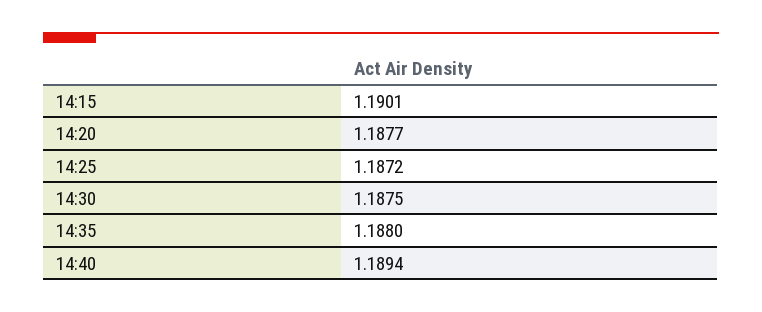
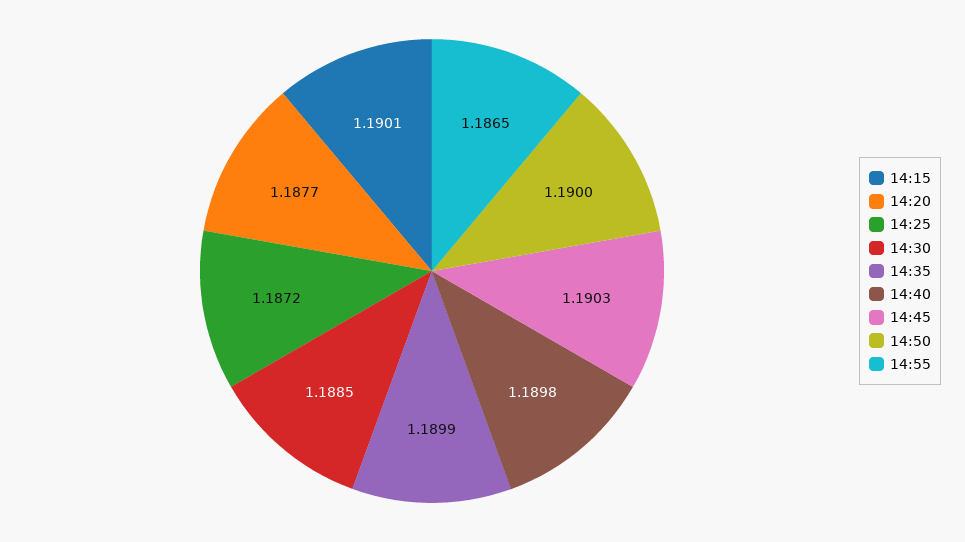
14:30: 1.1875 -> 1.1885
14:35: 1.188 -> 1.1899
14:40: 1.1894 -> 1.1898
14:45: none -> 1.1903
14:50: none -> 1.19
14:55: none -> 1.1865

